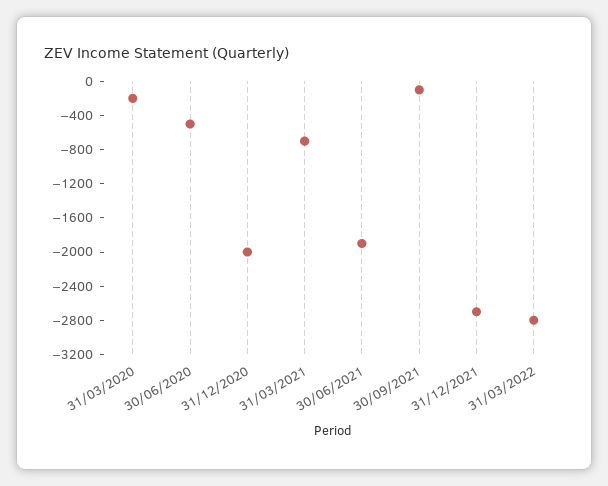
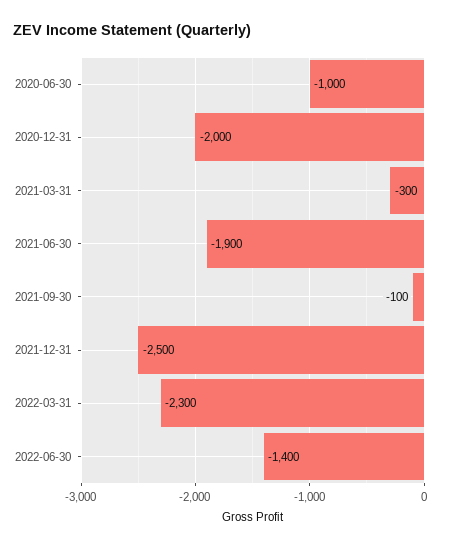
31/03/2020: -200 -> none
30/06/2020: -500 -> -1000
31/03/2021: -700 -> -300
31/12/2021: -2700 -> -2500
31/03/2022: -2800 -> -2300
2022-06-30: none -> -1400

